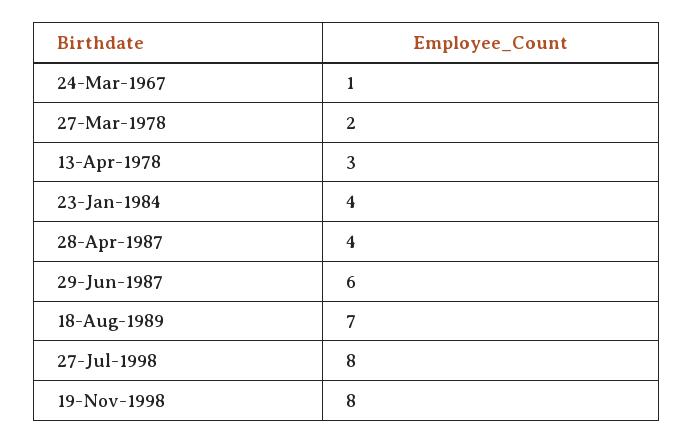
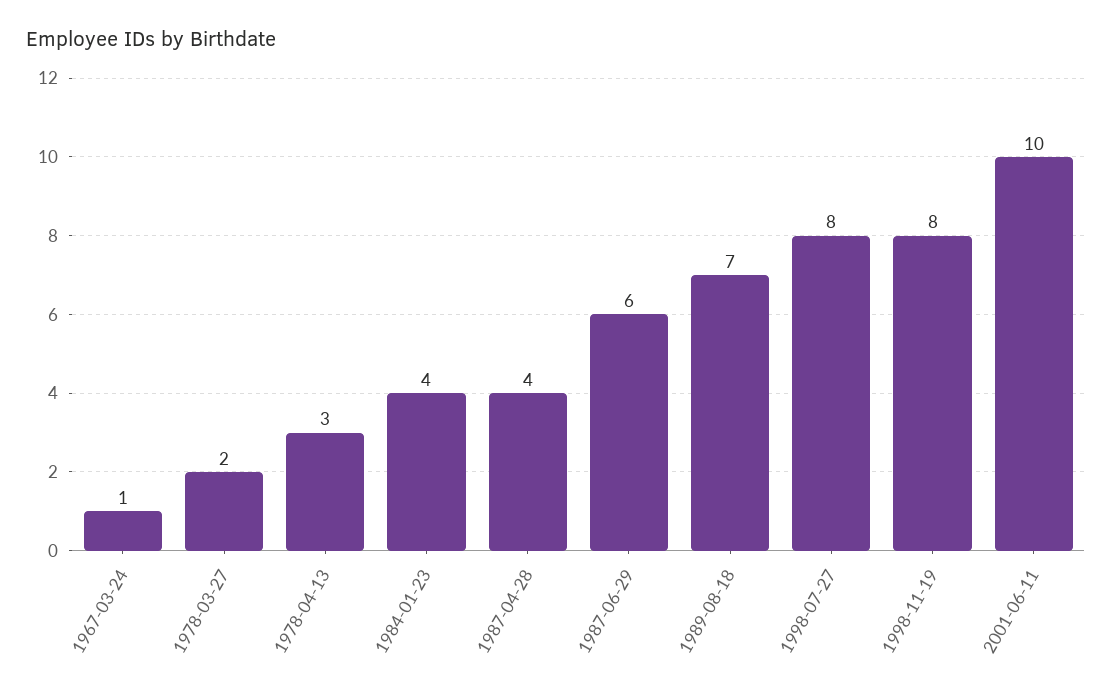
2001-06-11: none -> 10

